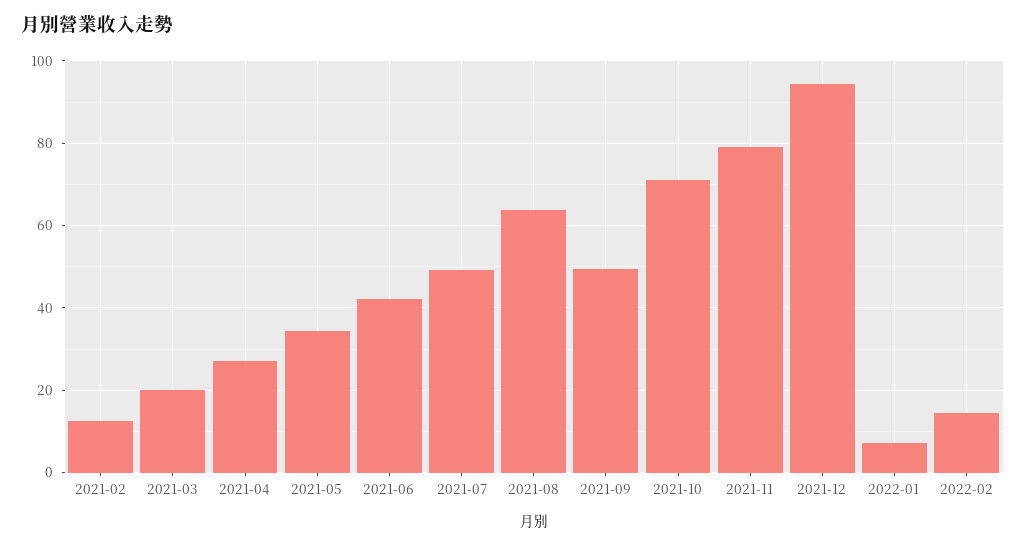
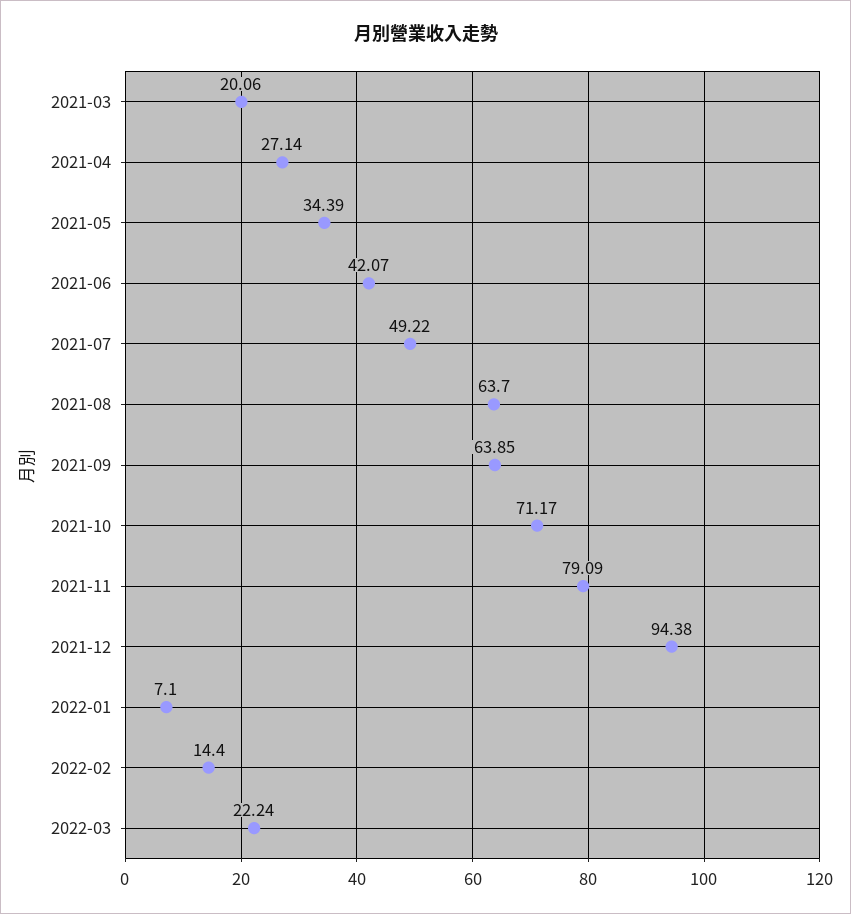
2021-02: 12 -> none
2021-09: 50 -> 63.85
2022-03: none -> 22.24

